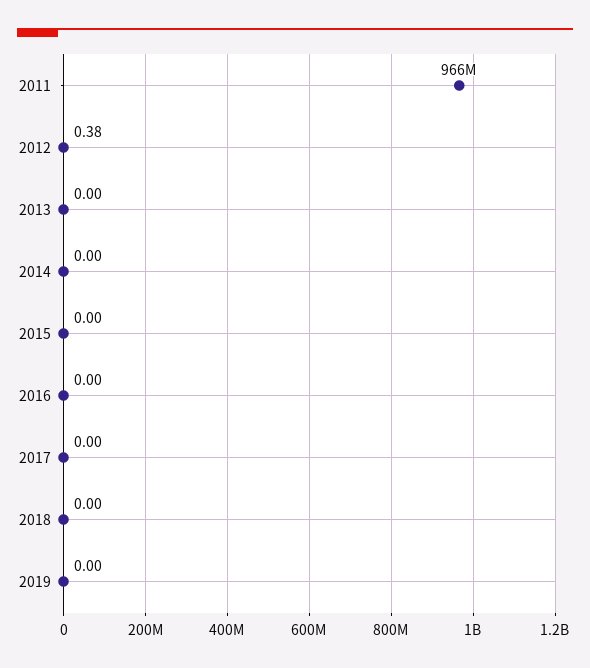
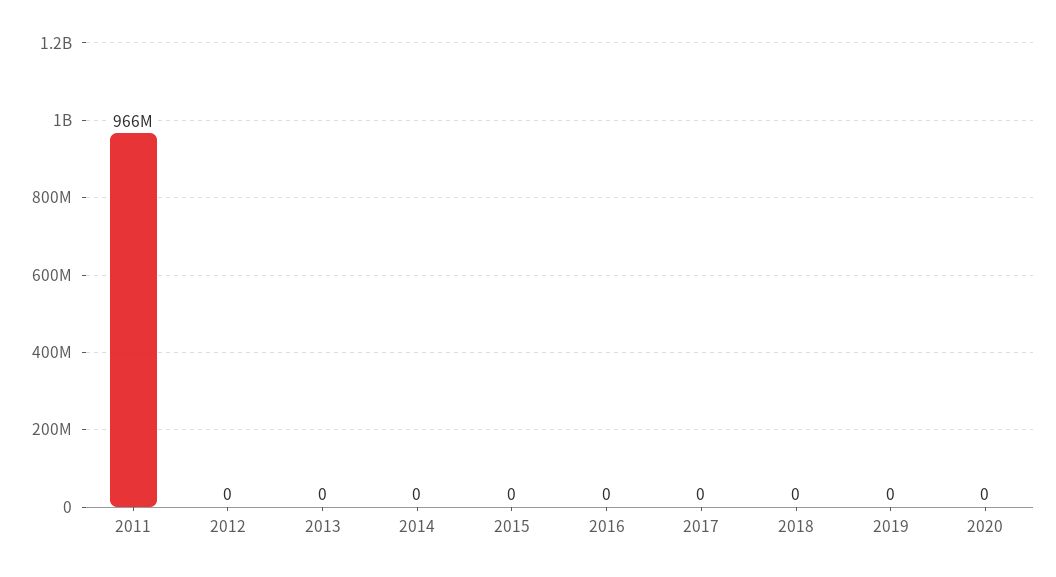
2012: 0.38 -> 0
2020: none -> 0

